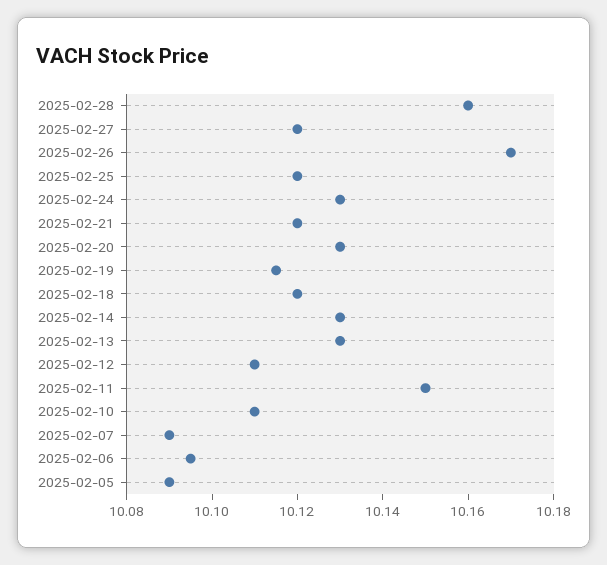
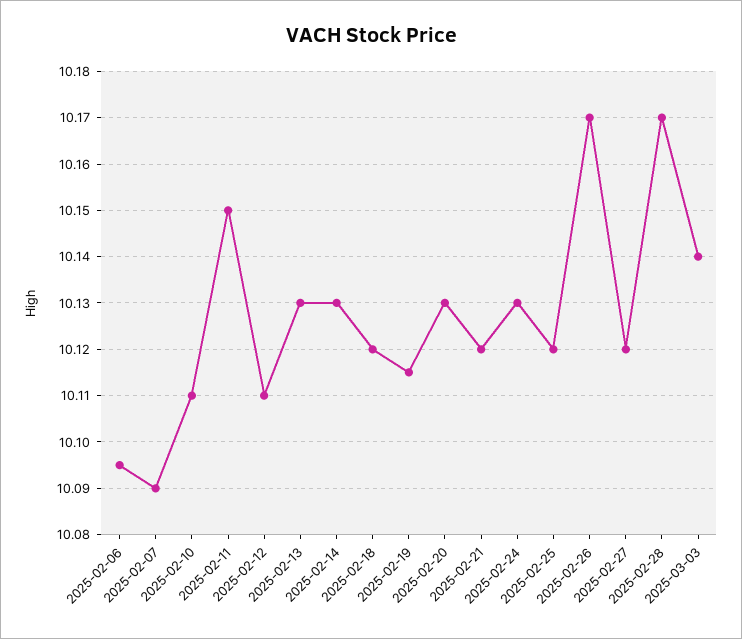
2025-02-28: 10.16 -> 10.17
2025-02-05: 10.09 -> none
2025-03-03: none -> 10.14

